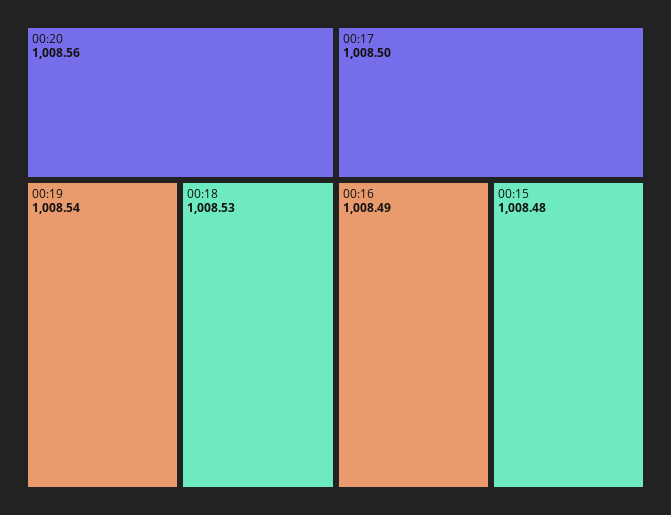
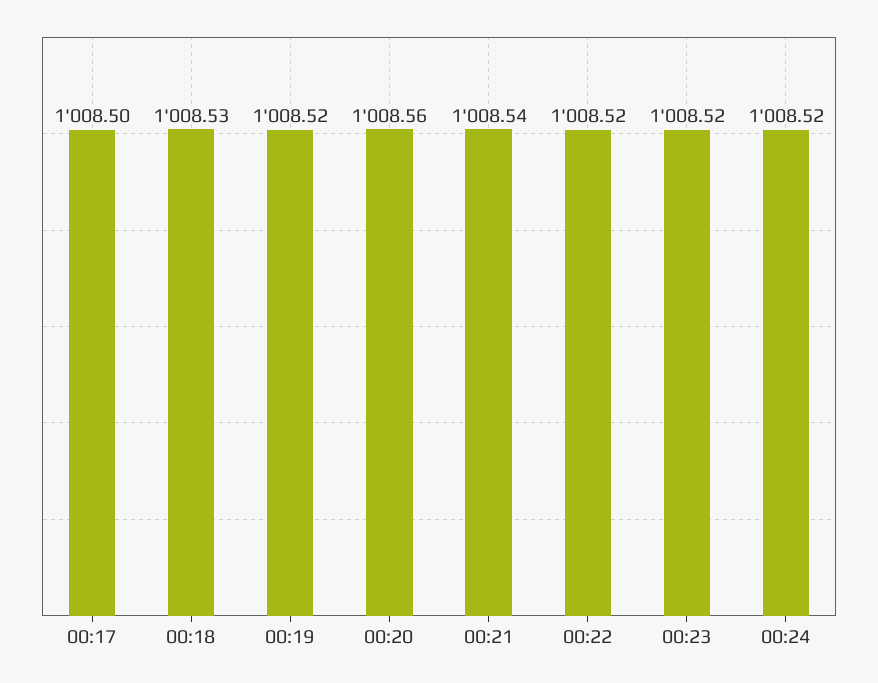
00:19: 1008.54 -> 1008.52
00:16: 1008.49 -> none
00:15: 1008.48 -> none
00:21: none -> 1008.54
00:22: none -> 1008.52
00:23: none -> 1008.52
00:24: none -> 1008.52

